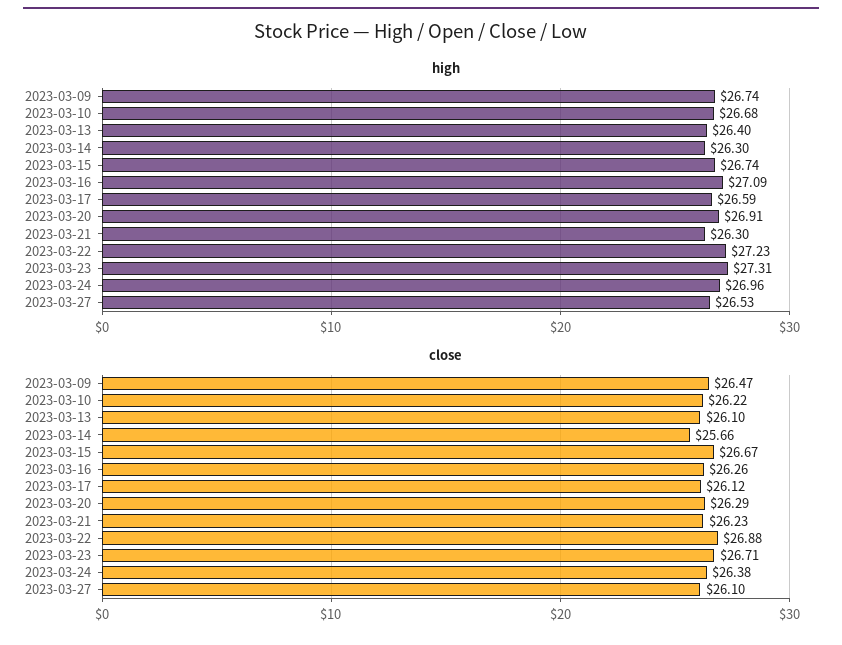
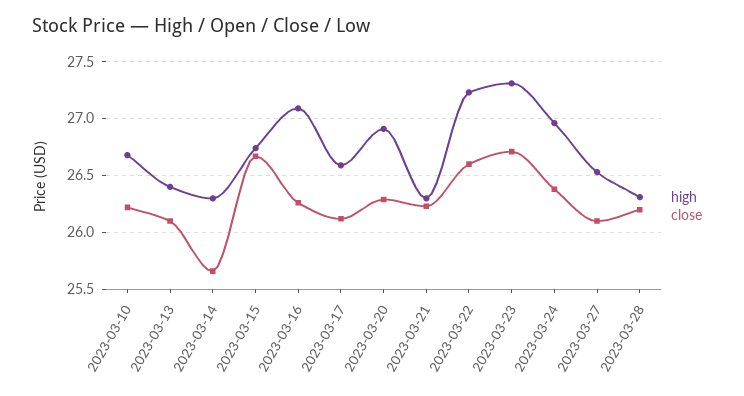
high, 2023-03-09: 26.74 -> none
close, 2023-03-09: 26.47 -> none
close, 2023-03-22: 26.88 -> 26.6
high, 2023-03-28: none -> 26.3
close, 2023-03-28: none -> 26.2

